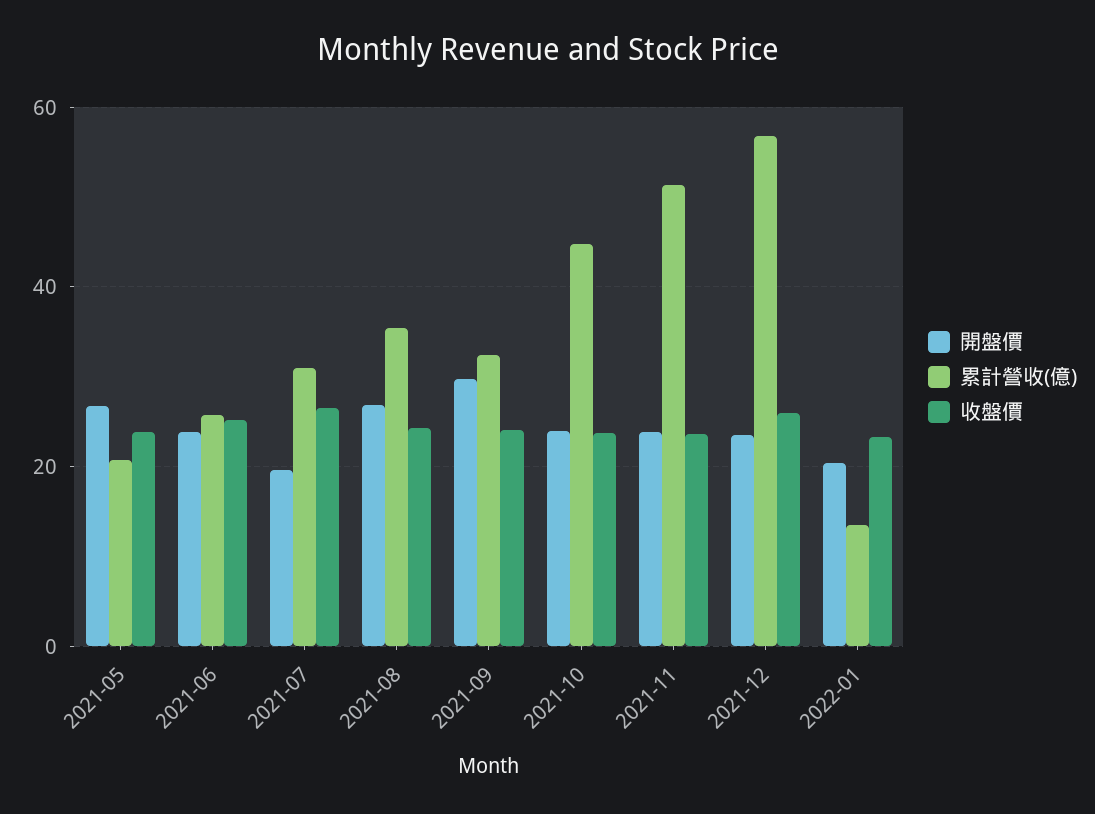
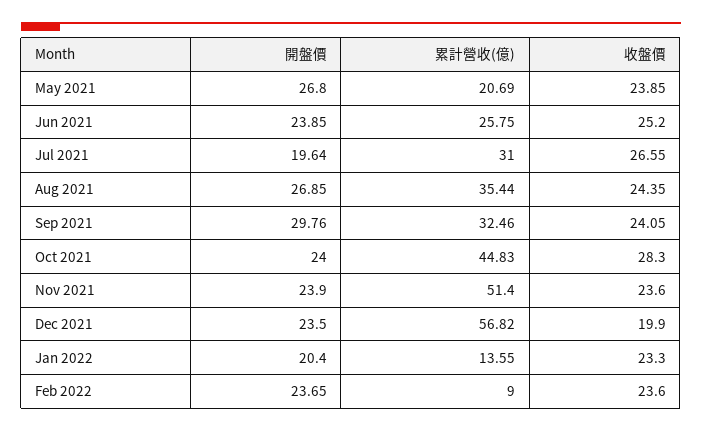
收盤價, 2021-10: 24 -> 28.3
收盤價, 2021-12: 26 -> 19.9
開盤價, Feb 2022: none -> 23.65
累計營收(億), Feb 2022: none -> 9
收盤價, Feb 2022: none -> 23.6

